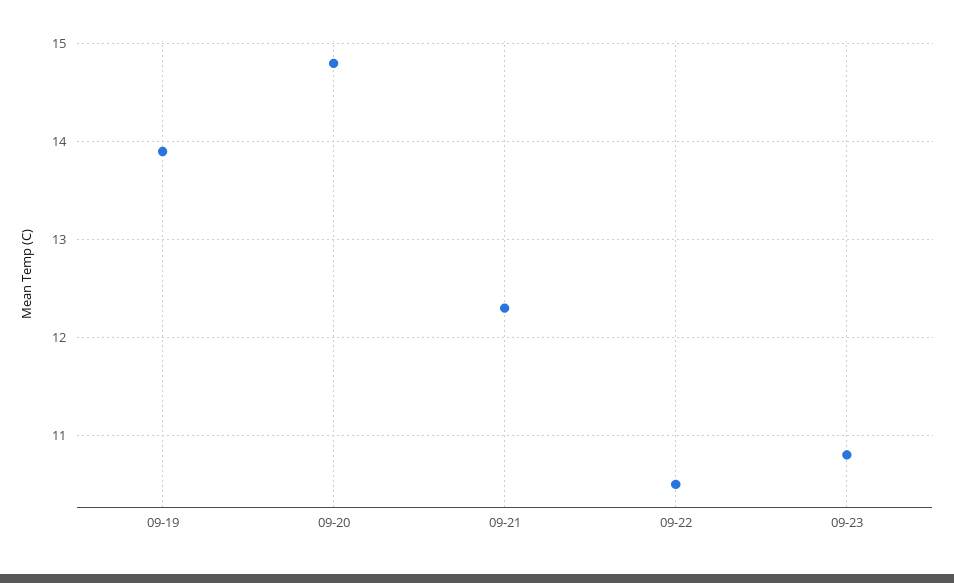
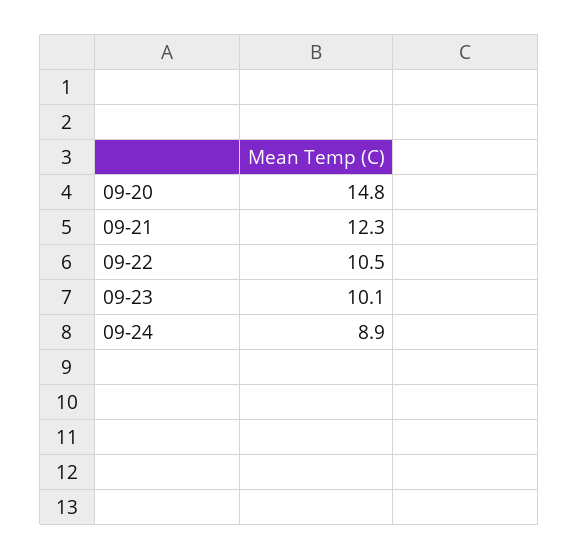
09-19: 13.9 -> none
09-23: 10.8 -> 10.1
09-24: none -> 8.9

